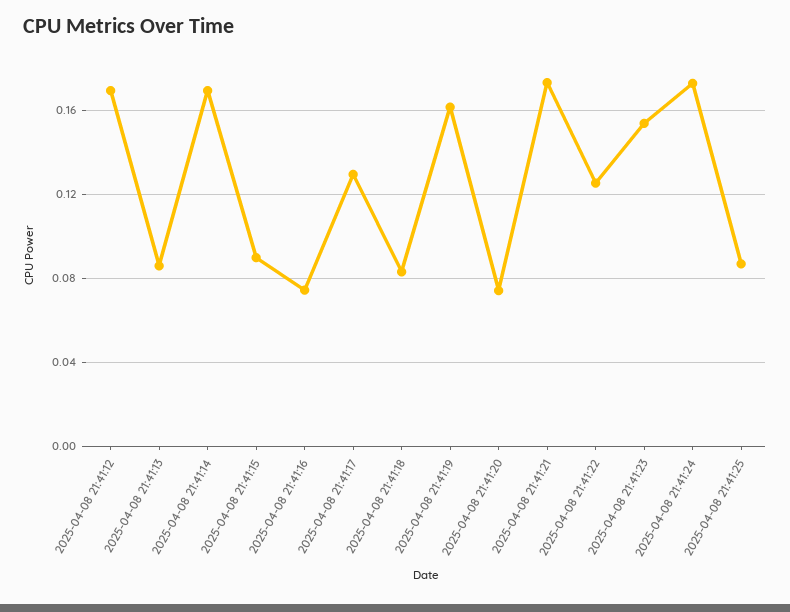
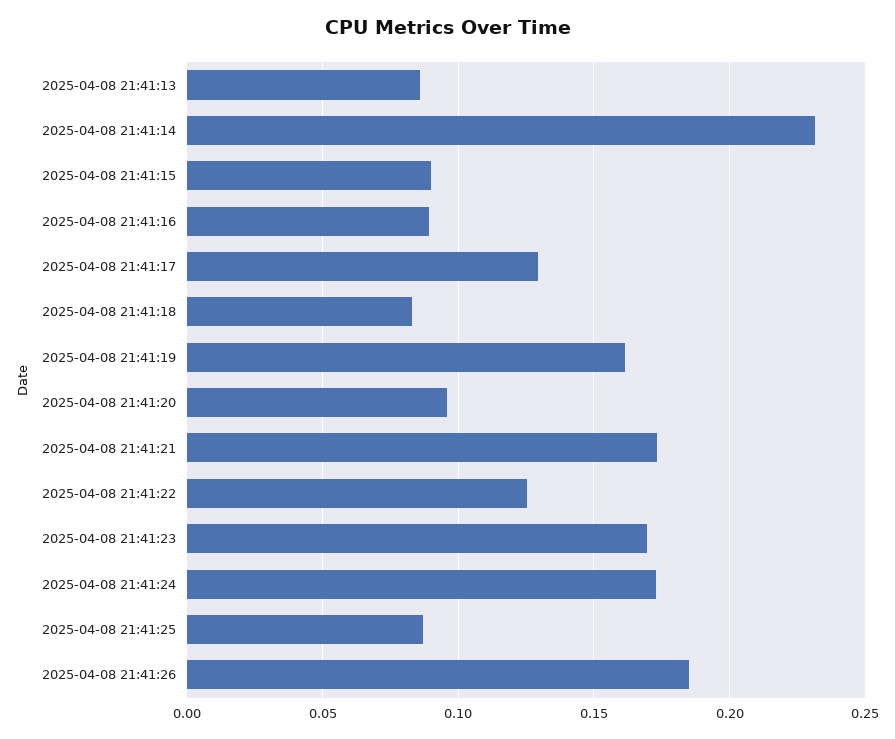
2025-04-08 21:41:12: 0.17 -> none
2025-04-08 21:41:14: 0.17 -> 0.23
2025-04-08 21:41:16: 0.075 -> 0.09
2025-04-08 21:41:20: 0.075 -> 0.095
2025-04-08 21:41:23: 0.155 -> 0.17
2025-04-08 21:41:26: none -> 0.185

